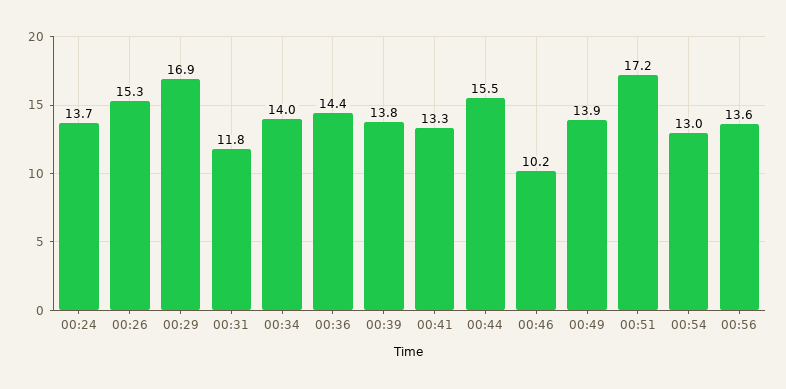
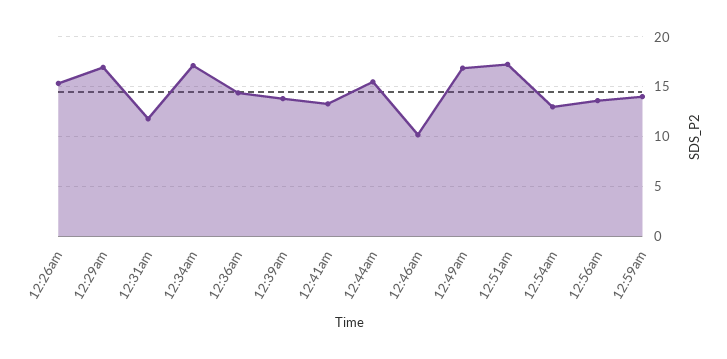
00:24: 13.7 -> none
00:34: 14 -> 17
00:49: 13.9 -> 17
12:59am: none -> 14

